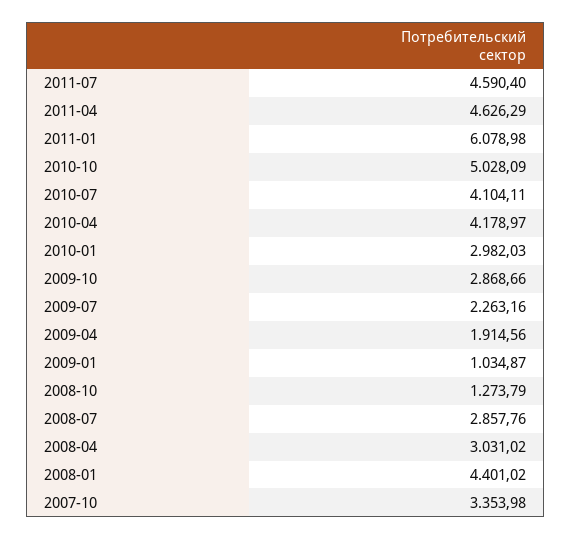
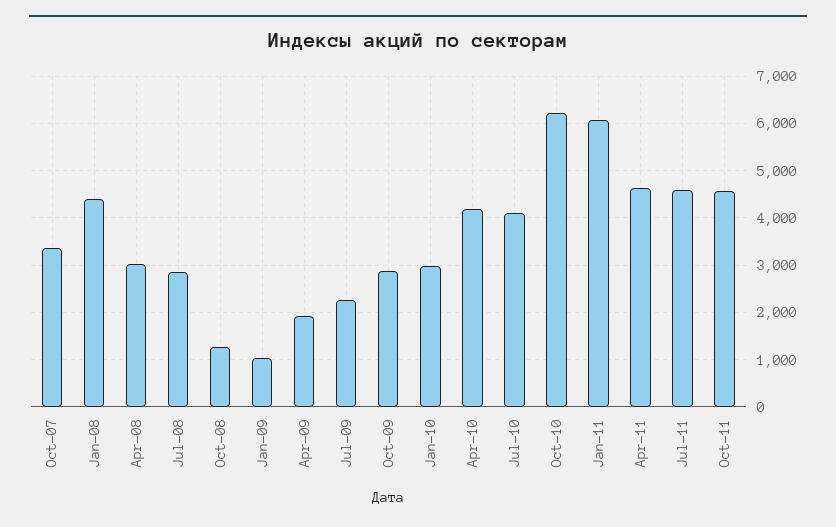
2010-10: 5028.09 -> 6200
Oct-11: none -> 4600

